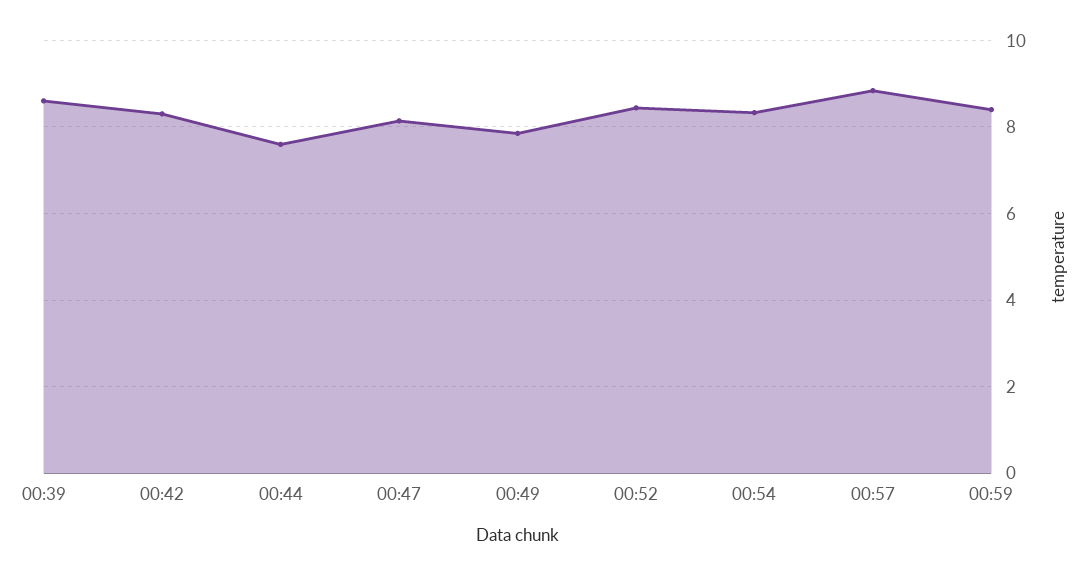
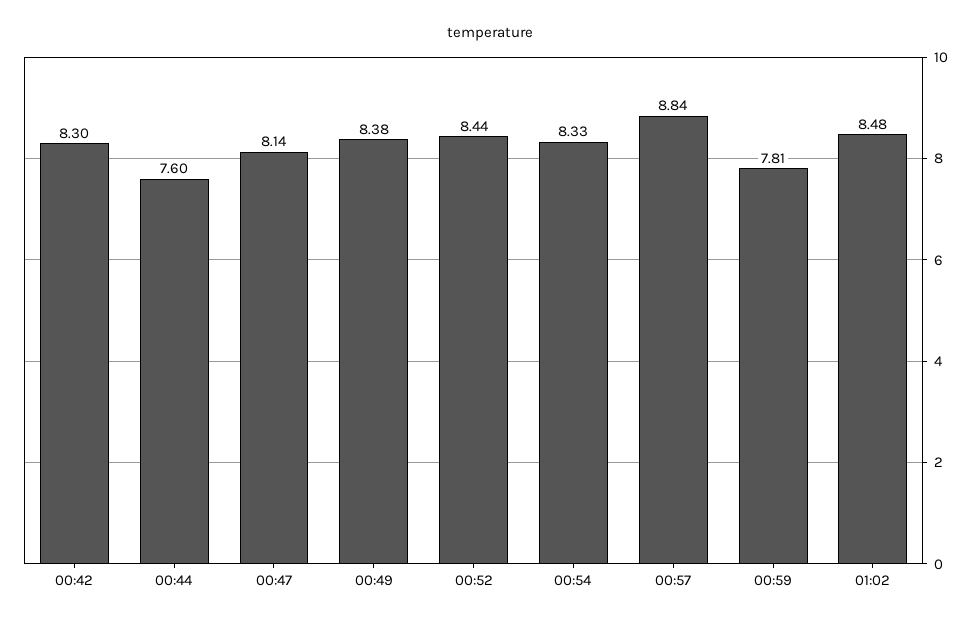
00:39: 8.6 -> none
00:49: 7.8 -> 8.38
00:59: 8.4 -> 7.81
01:02: none -> 8.48

